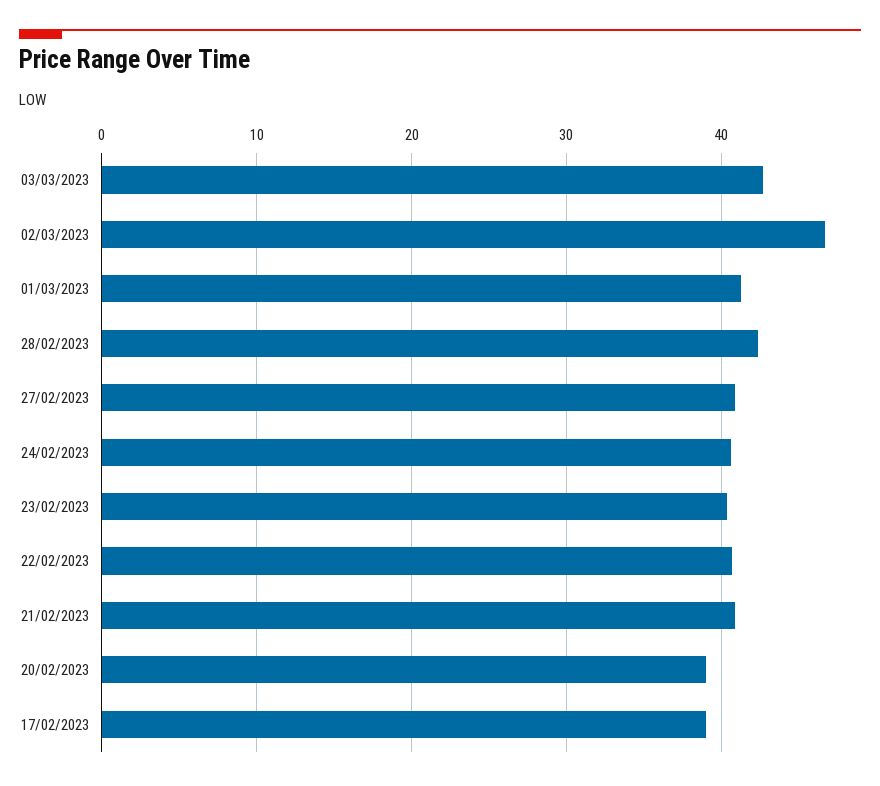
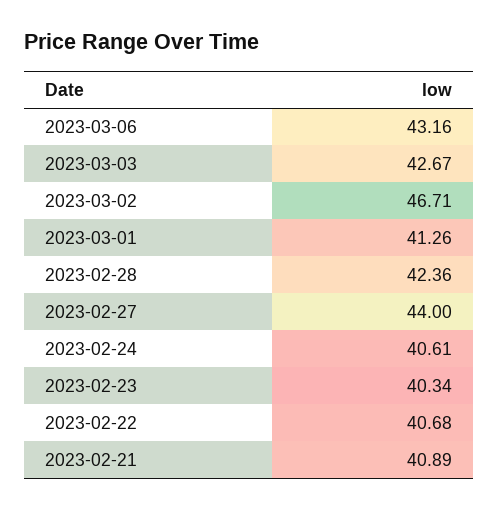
27/02/2023: 41 -> 44
20/02/2023: 39 -> none
17/02/2023: 39 -> none
2023-03-06: none -> 43.16

